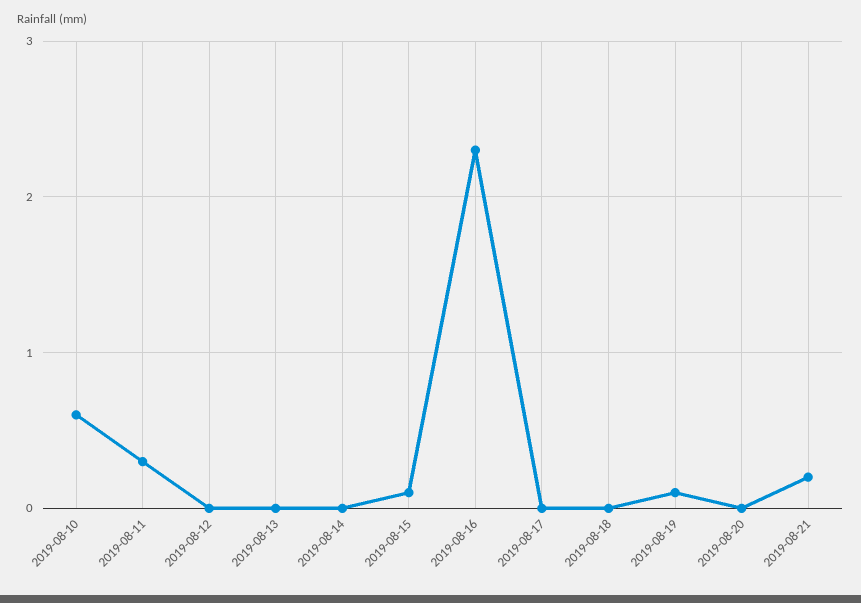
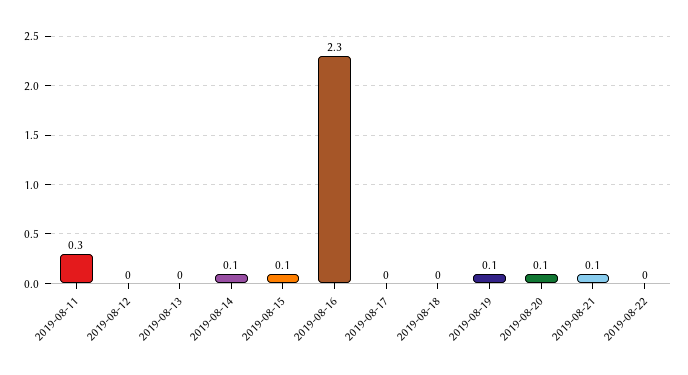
2019-08-10: 0.6 -> none
2019-08-14: 0 -> 0.1
2019-08-20: 0 -> 0.1
2019-08-21: 0.2 -> 0.1
2019-08-22: none -> 0

